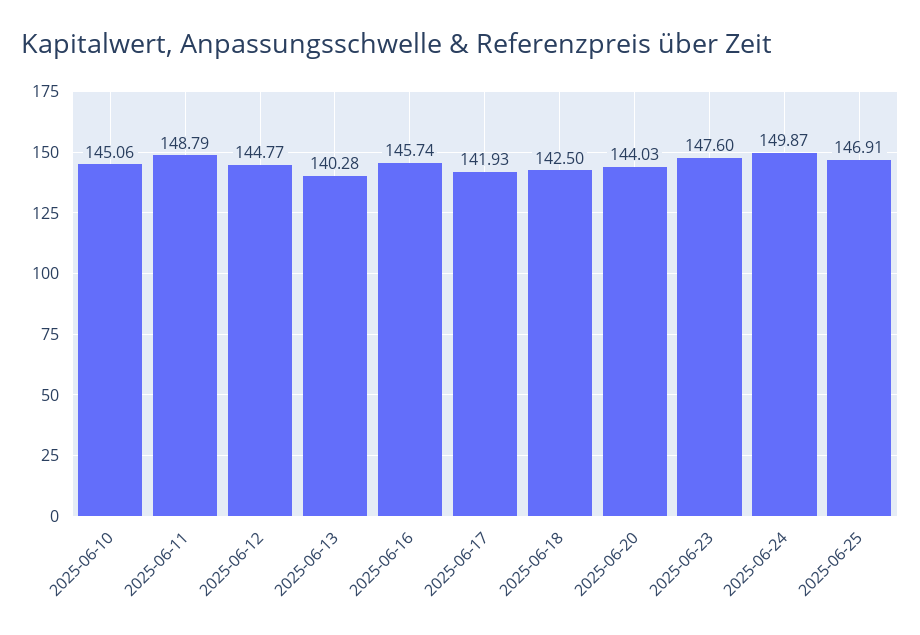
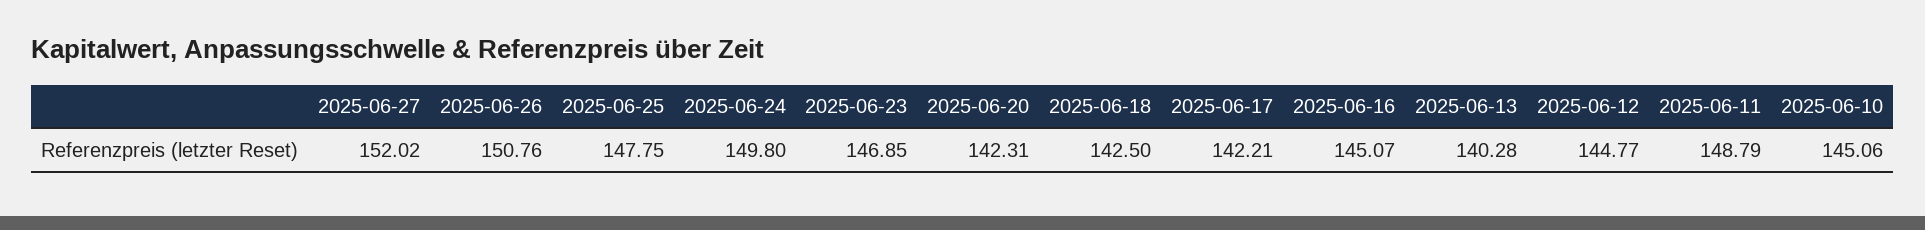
2025-06-16: 145.74 -> 145.07
2025-06-17: 141.93 -> 142.21
2025-06-20: 144.03 -> 142.31
2025-06-23: 147.6 -> 146.85
2025-06-24: 149.87 -> 149.8
2025-06-25: 146.91 -> 147.75
2025-06-27: none -> 152.02
2025-06-26: none -> 150.76

